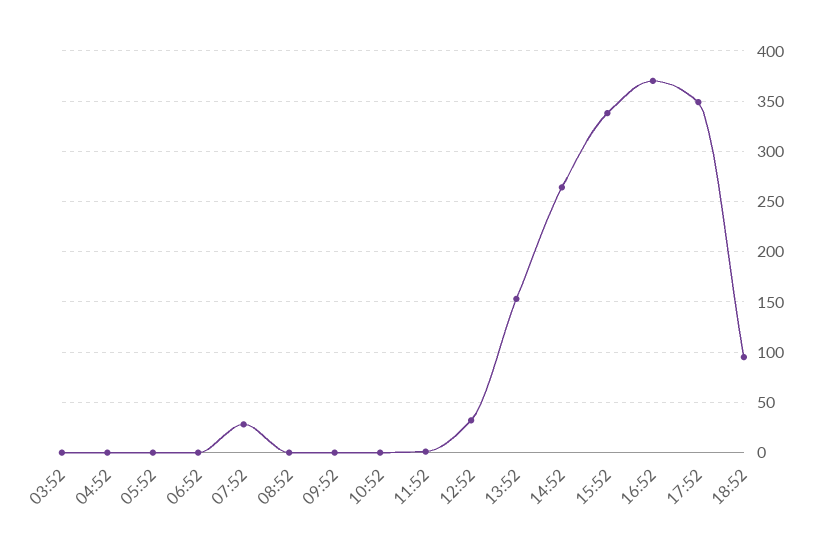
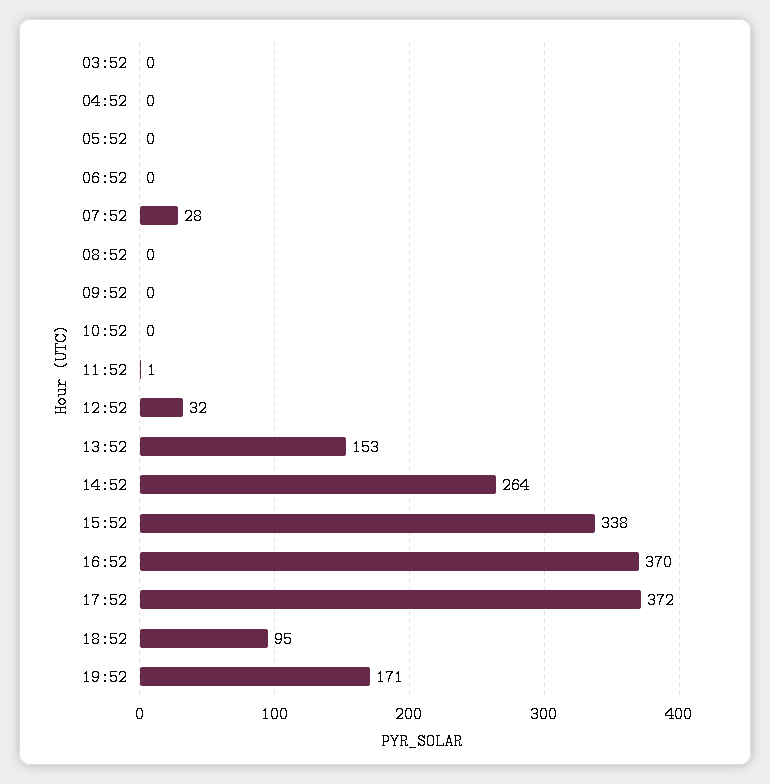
17:52: 350 -> 372
19:52: none -> 171

